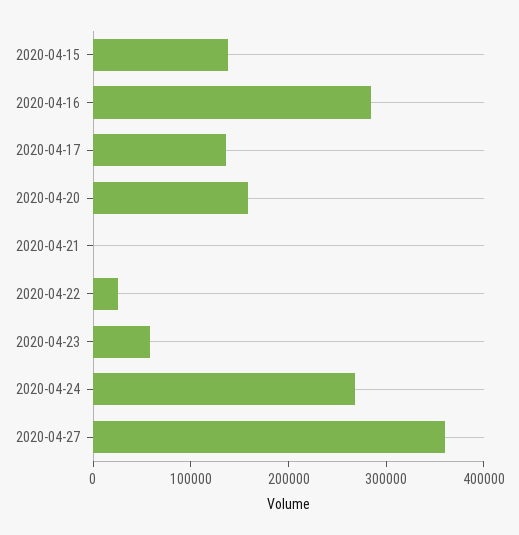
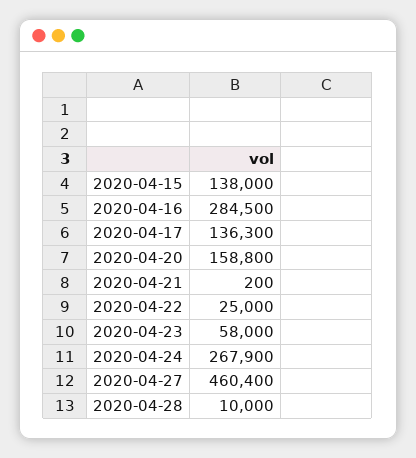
2020-04-27: 360000 -> 460400
2020-04-28: none -> 10000

